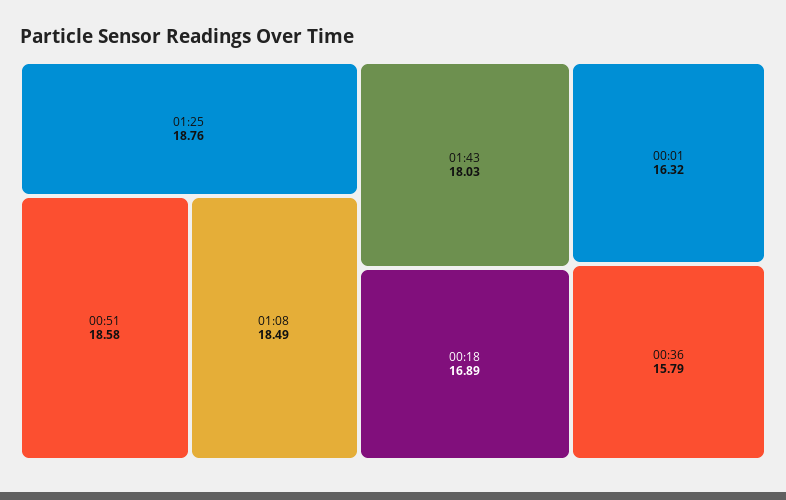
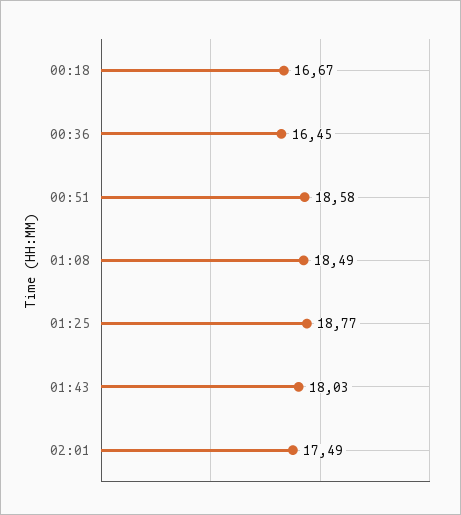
01:25: 18.76 -> 18.77
00:18: 16.89 -> 16.67
00:01: 16.32 -> none
00:36: 15.79 -> 16.45
02:01: none -> 17.49

